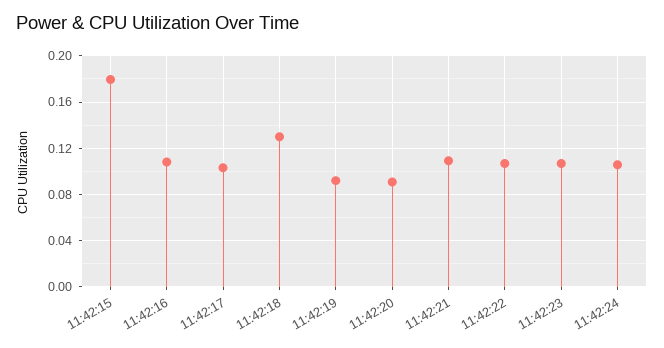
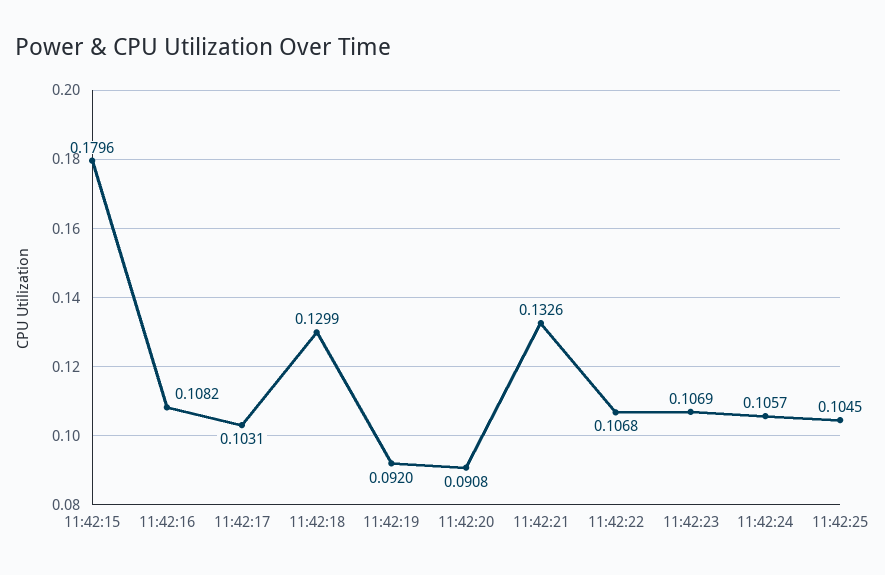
11:42:21: 0.11 -> 0.1326
11:42:25: none -> 0.1045

